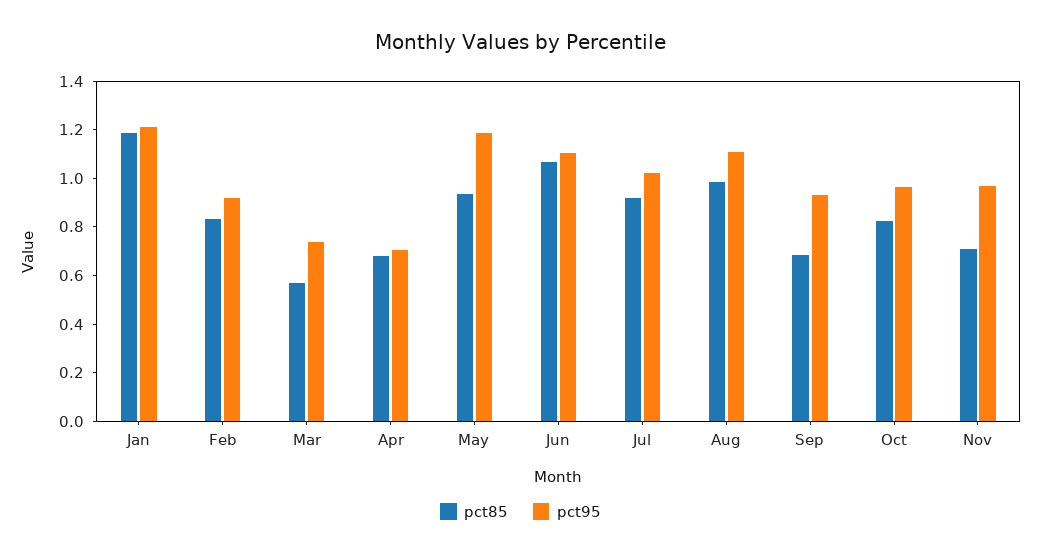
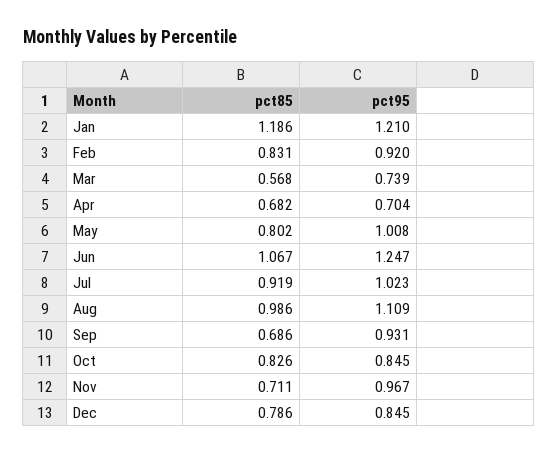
pct85, May: 0.95 -> 0.802
pct95, May: 1.2 -> 1.008
pct95, Jun: 1.1 -> 1.247
pct95, Oct: 0.95 -> 0.845
pct85, Dec: none -> 0.786
pct95, Dec: none -> 0.845

